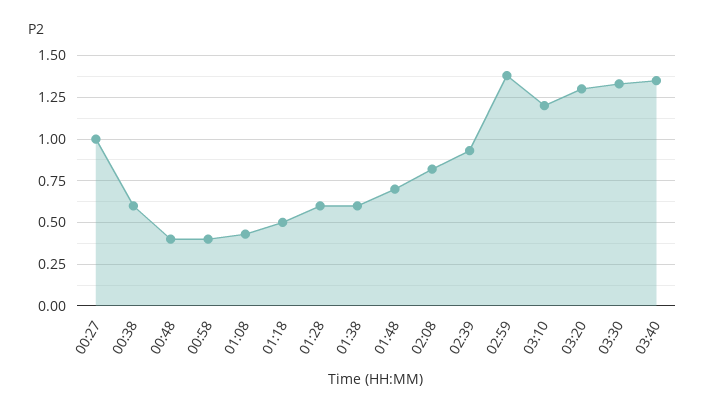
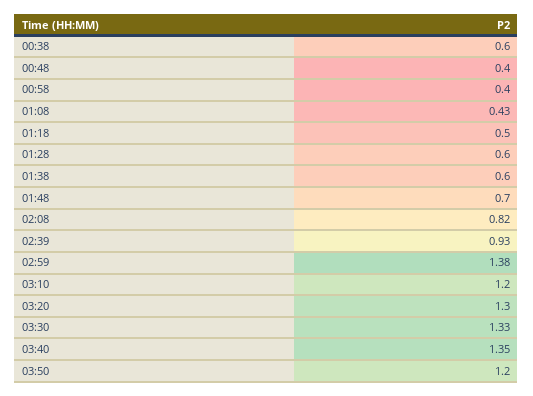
00:27: 1 -> none
03:50: none -> 1.2

